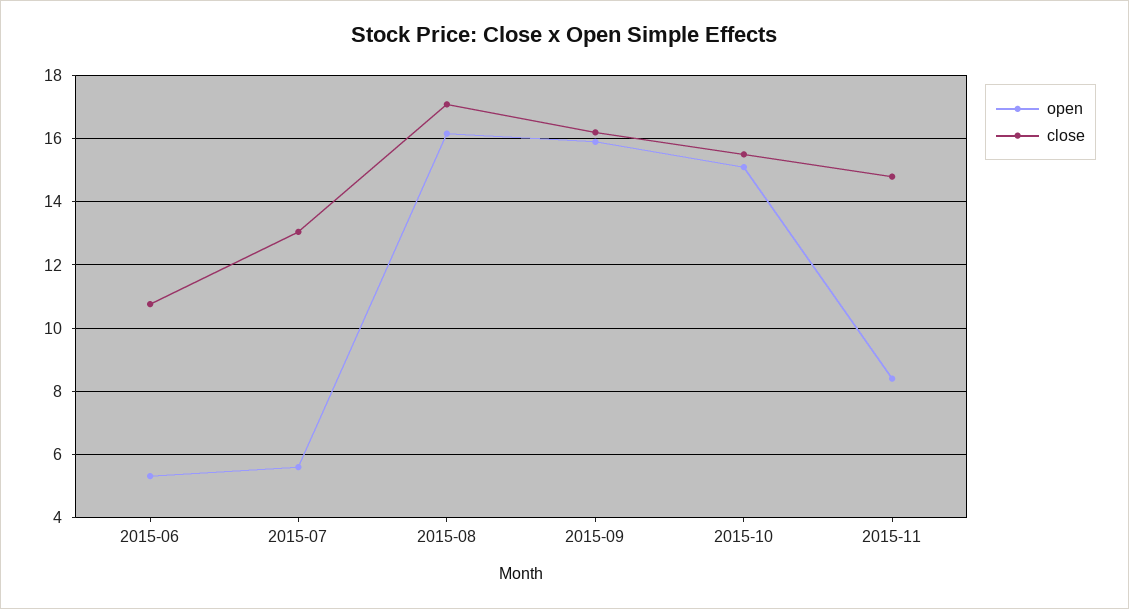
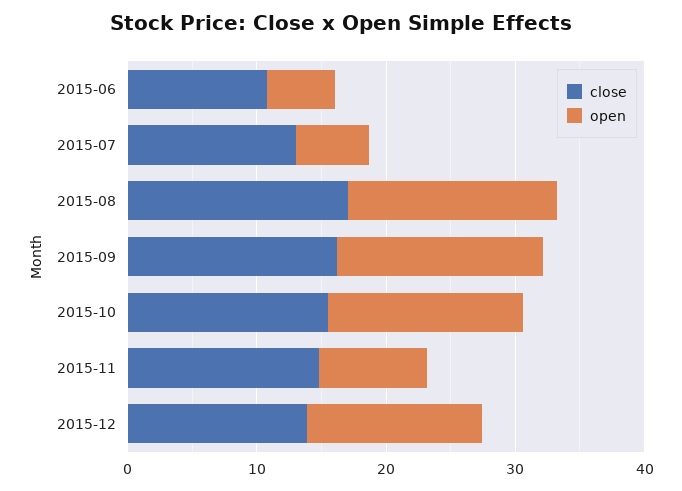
close, 2015-12: none -> 14
open, 2015-12: none -> 14

